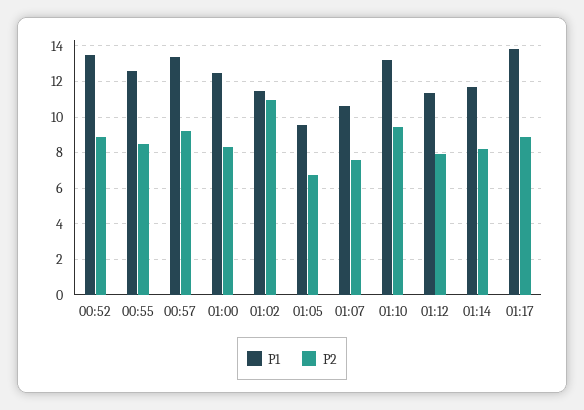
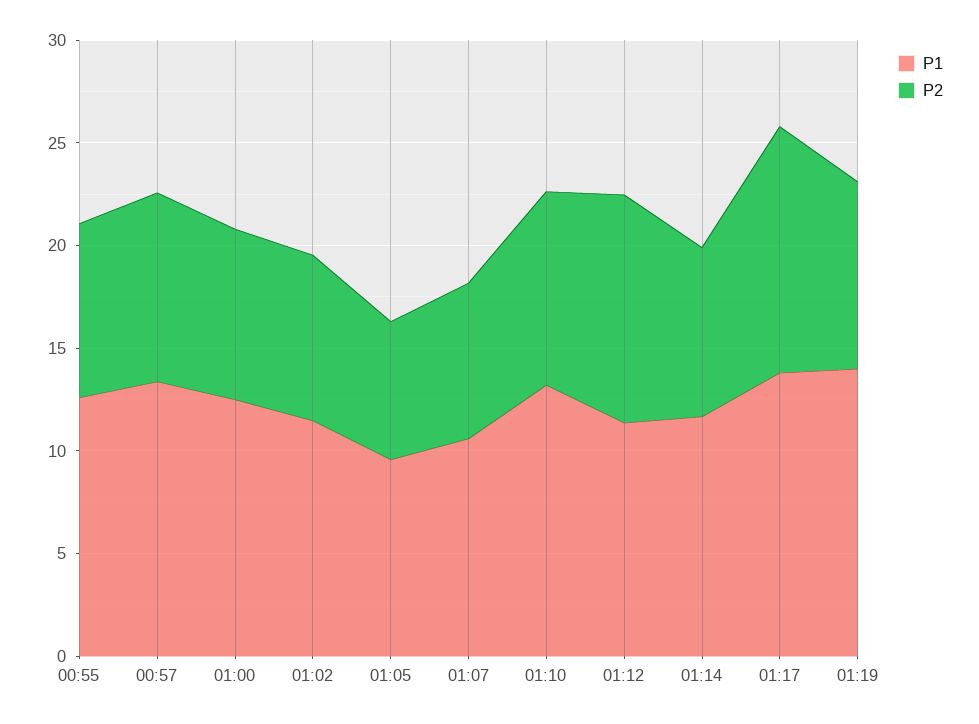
P1, 00:52: 13.5 -> none
P2, 00:52: 9 -> none
P2, 01:02: 11 -> 8
P2, 01:12: 8 -> 11
P2, 01:17: 9 -> 12
P1, 01:19: none -> 14
P2, 01:19: none -> 9

